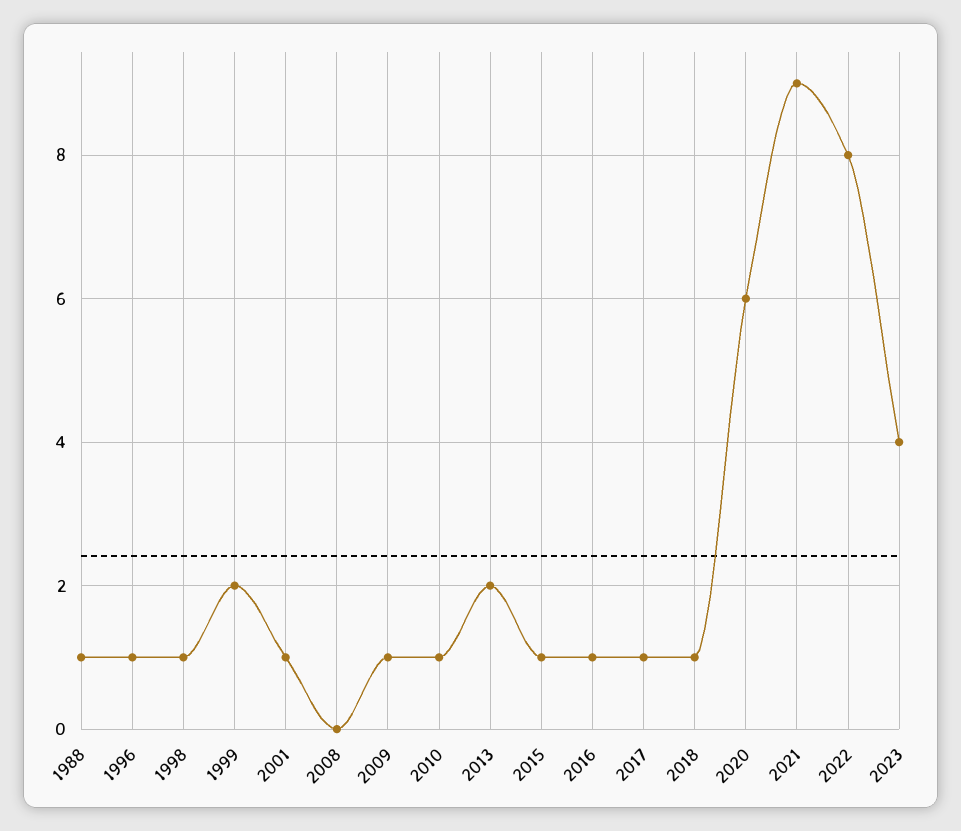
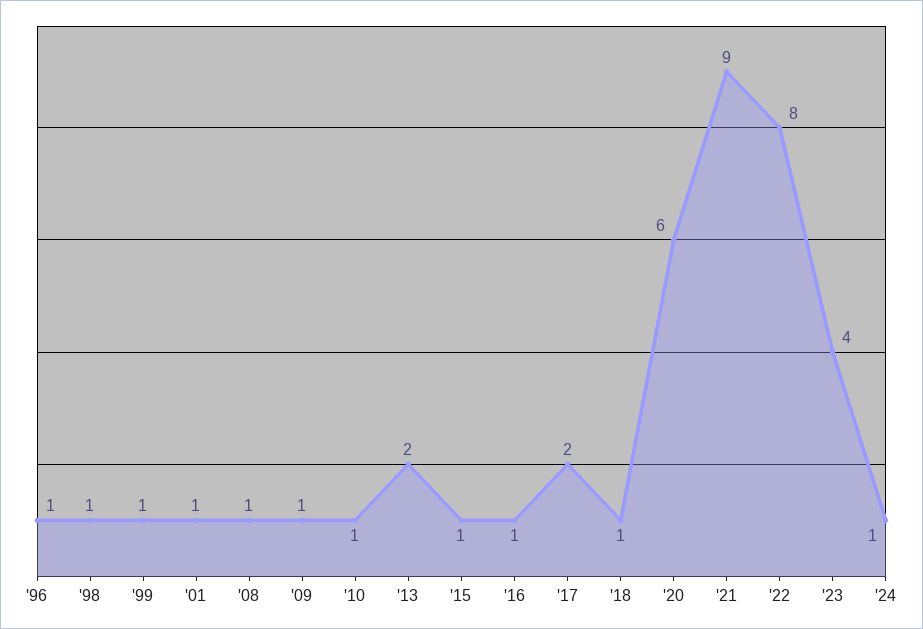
1988: 1 -> none
1999: 2 -> 1
2008: 0 -> 1
2017: 1 -> 2
'24: none -> 1

